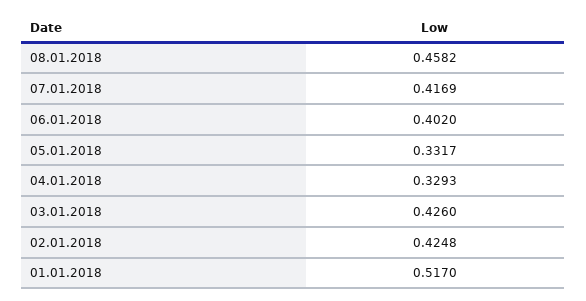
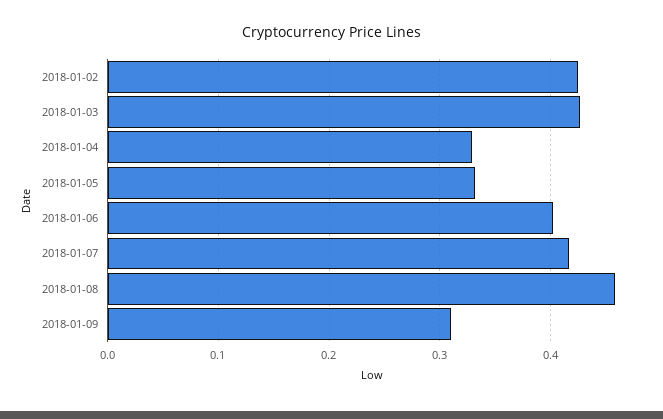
01.01.2018: 0.517 -> none
2018-01-09: none -> 0.31

